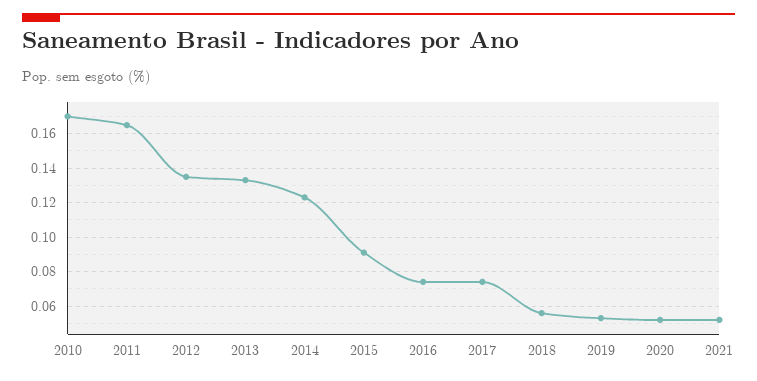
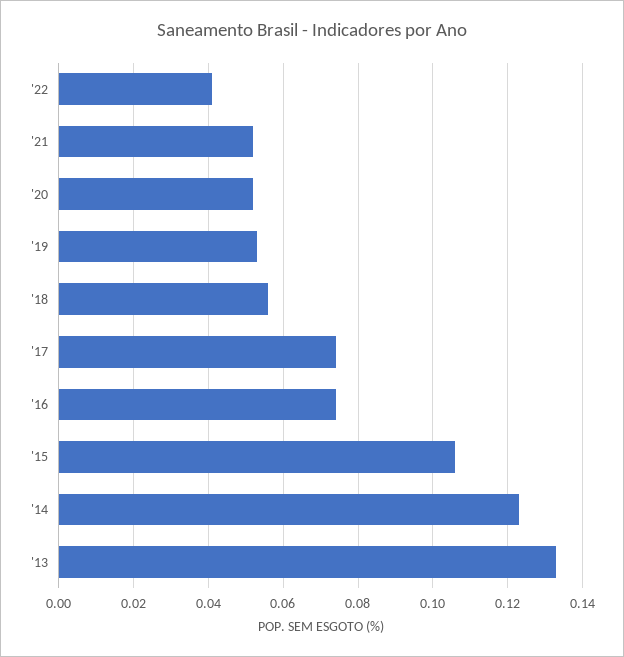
2010: 0.17 -> none
2011: 0.165 -> none
2012: 0.135 -> none
2015: 0.09 -> 0.105
'22: none -> 0.04

